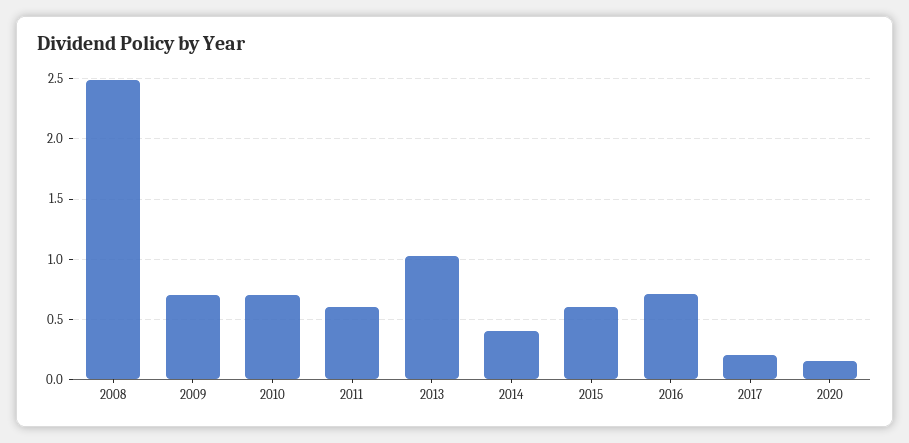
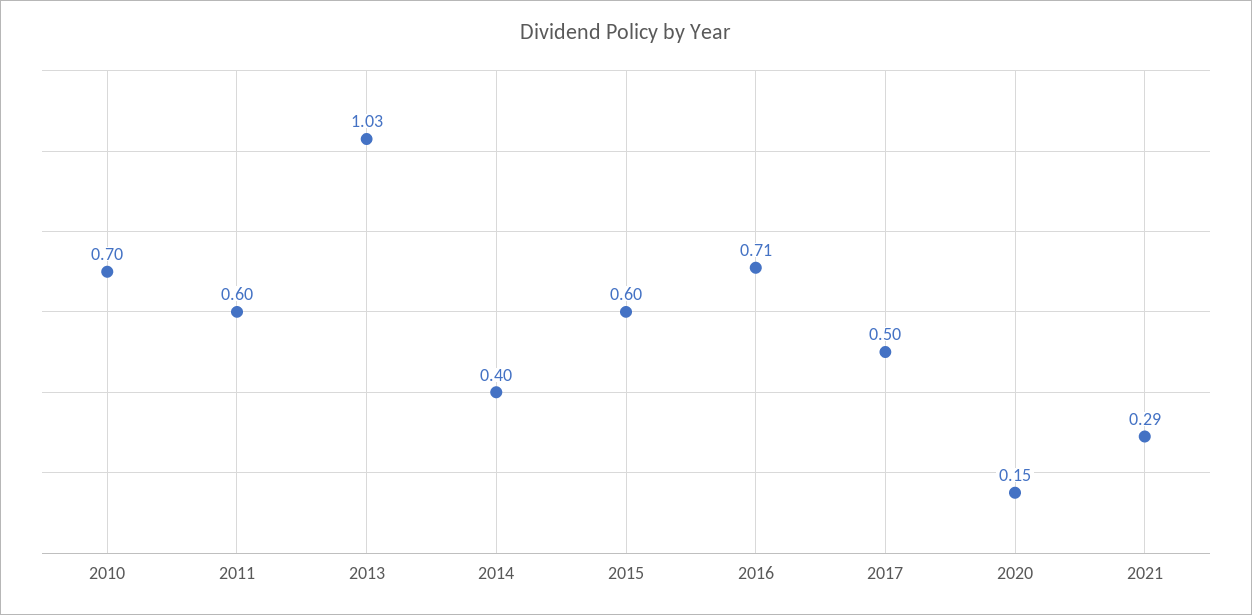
2008: 2.5 -> none
2009: 0.7 -> none
2017: 0.2 -> 0.5
2021: none -> 0.29

